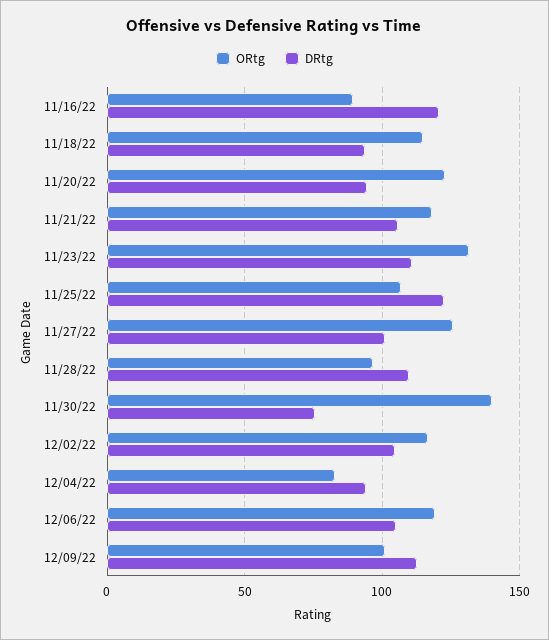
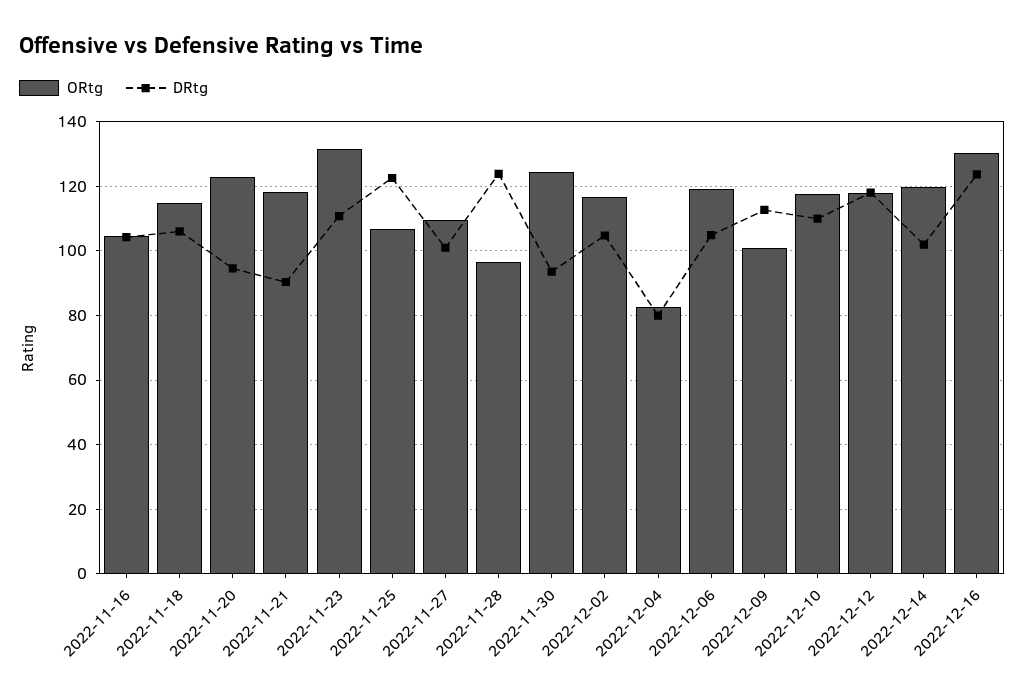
ORtg, 11/16/22: 90 -> 104
DRtg, 11/16/22: 120 -> 104
DRtg, 11/18/22: 95 -> 106
DRtg, 11/21/22: 105 -> 90
ORtg, 11/27/22: 125 -> 110
DRtg, 11/28/22: 110 -> 124
ORtg, 11/30/22: 140 -> 124
DRtg, 11/30/22: 75 -> 94
DRtg, 12/04/22: 95 -> 80
ORtg, 2022-12-10: none -> 118
DRtg, 2022-12-10: none -> 110
ORtg, 2022-12-12: none -> 118
DRtg, 2022-12-12: none -> 118
ORtg, 2022-12-14: none -> 120
DRtg, 2022-12-14: none -> 102
ORtg, 2022-12-16: none -> 130
DRtg, 2022-12-16: none -> 124

